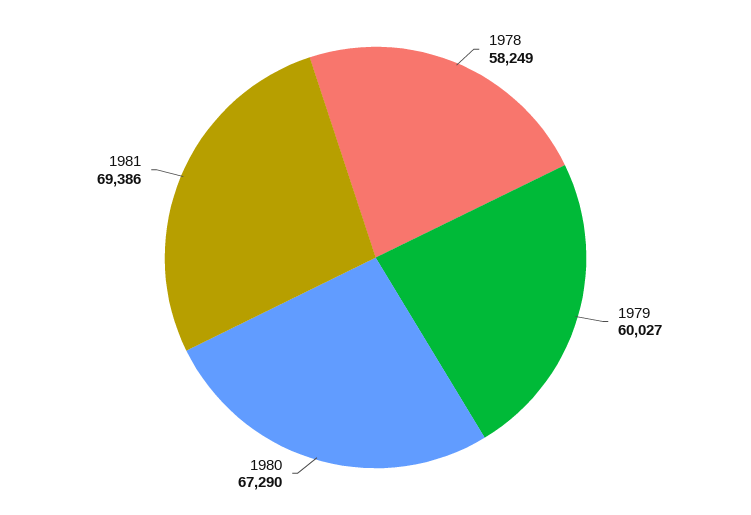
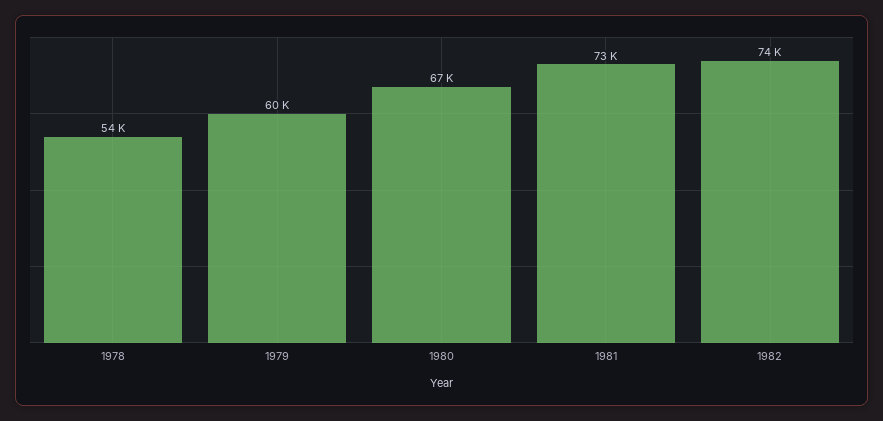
1978: 58249 -> 54000
1981: 69386 -> 73000
1982: none -> 74000

